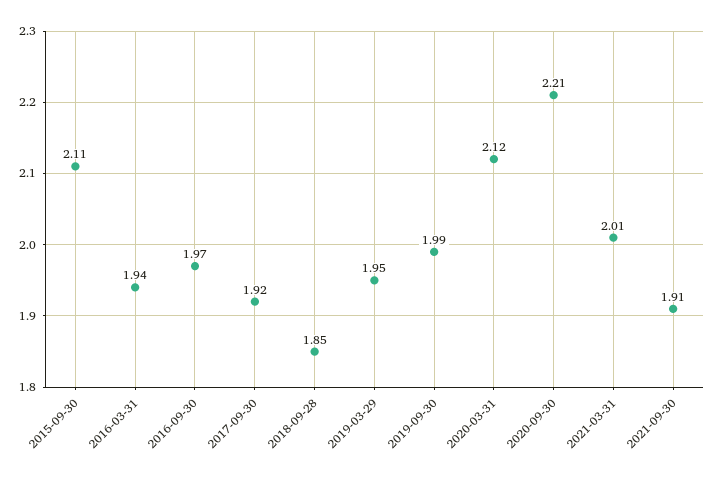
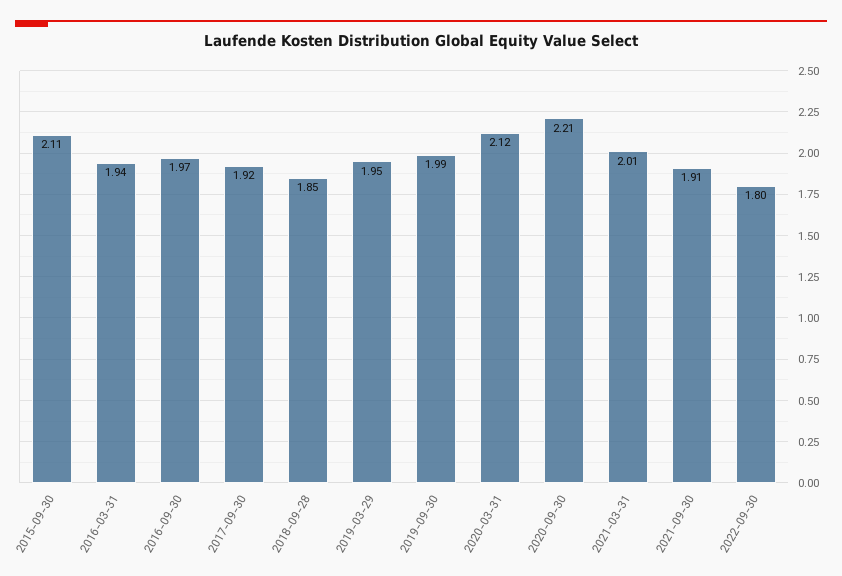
2022-09-30: none -> 1.8

